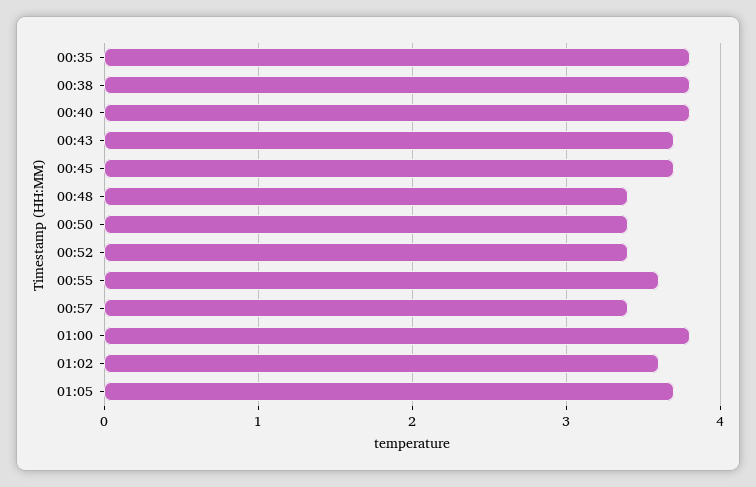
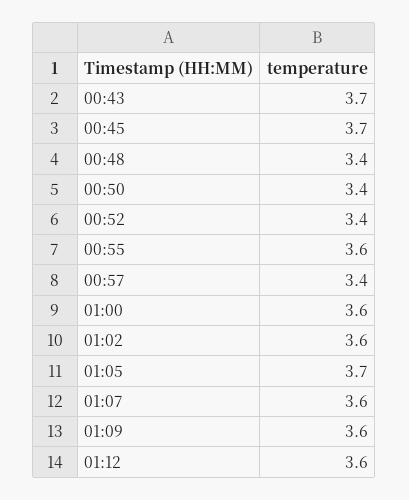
00:35: 3.8 -> none
00:38: 3.8 -> none
00:40: 3.8 -> none
01:00: 3.8 -> 3.6
01:07: none -> 3.6
01:09: none -> 3.6
01:12: none -> 3.6

